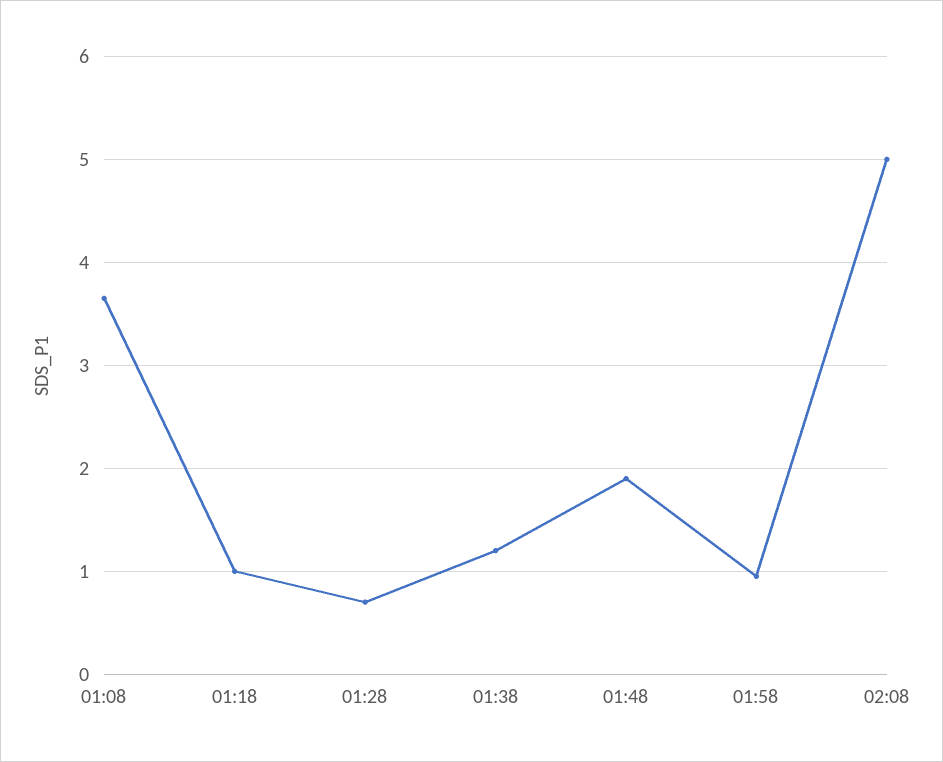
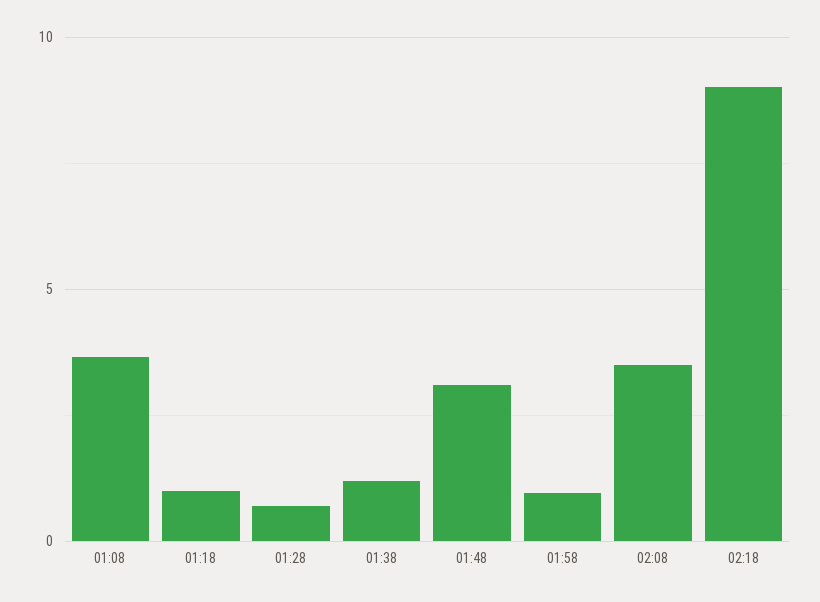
01:48: 1.9 -> 3
02:08: 5 -> 3.5
02:18: none -> 9

